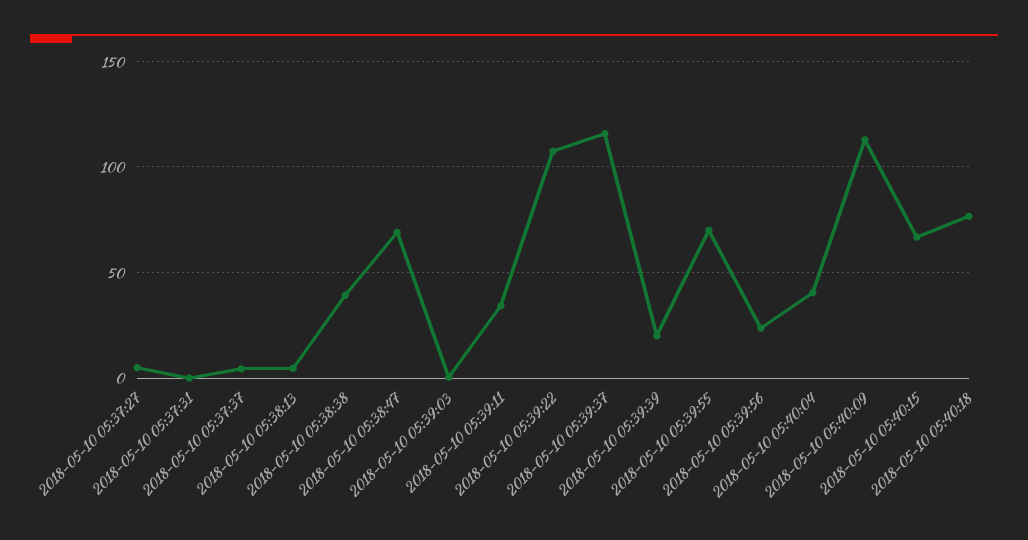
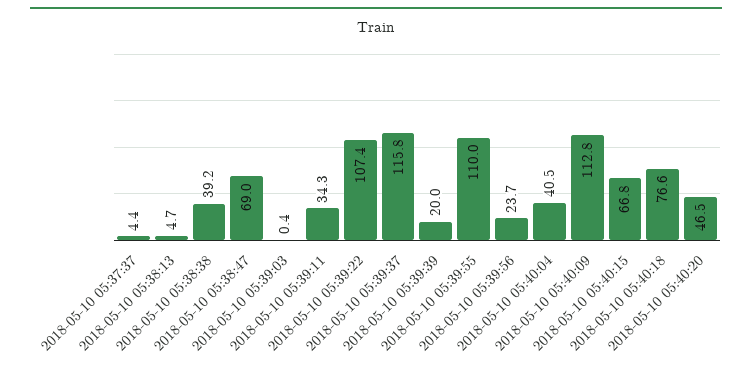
2018-05-10 05:37:27: 5 -> none
2018-05-10 05:37:31: 0 -> none
2018-05-10 05:39:55: 70 -> 110
2018-05-10 05:40:20: none -> 46.5

